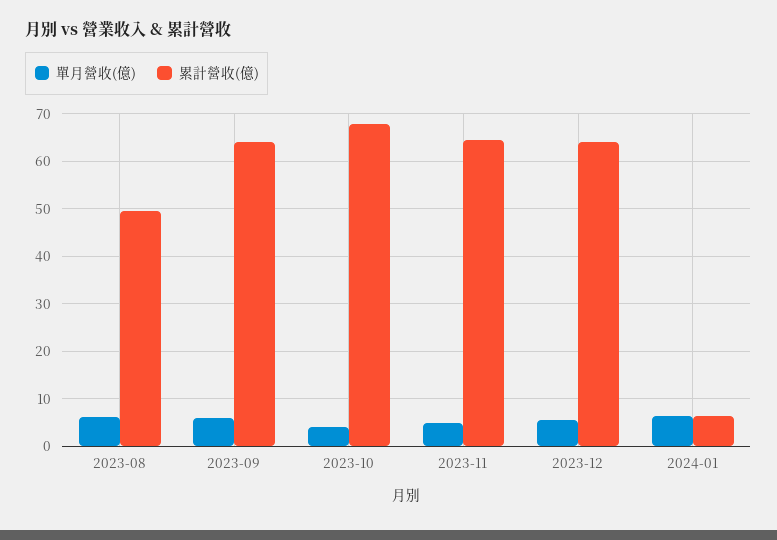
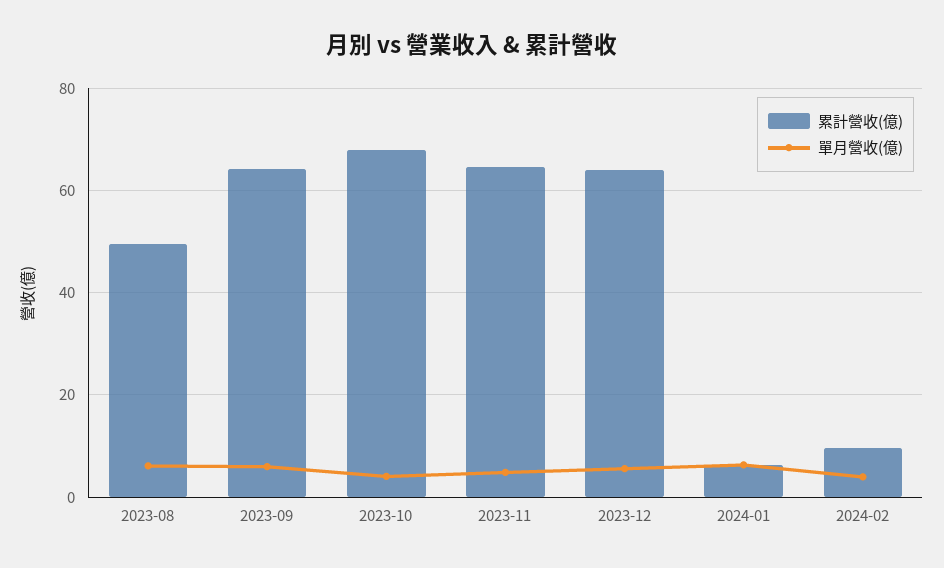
累計營收(億), 2024-02: none -> 10
單月營收(億), 2024-02: none -> 4

